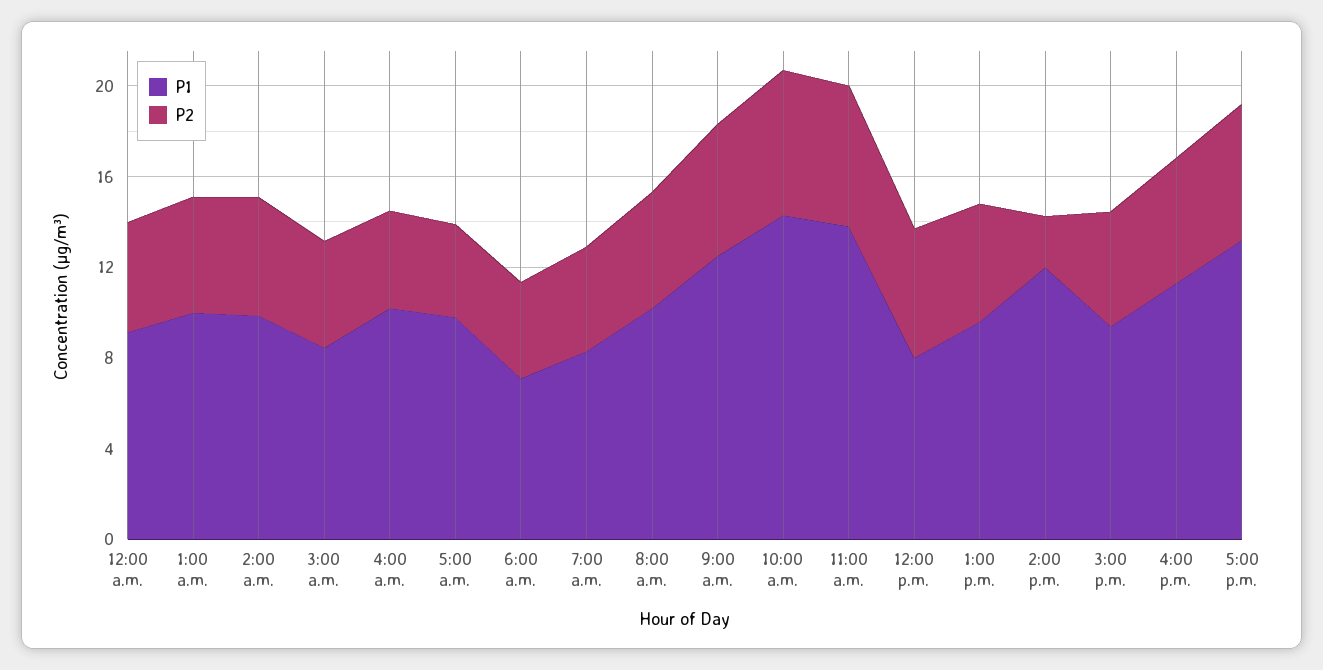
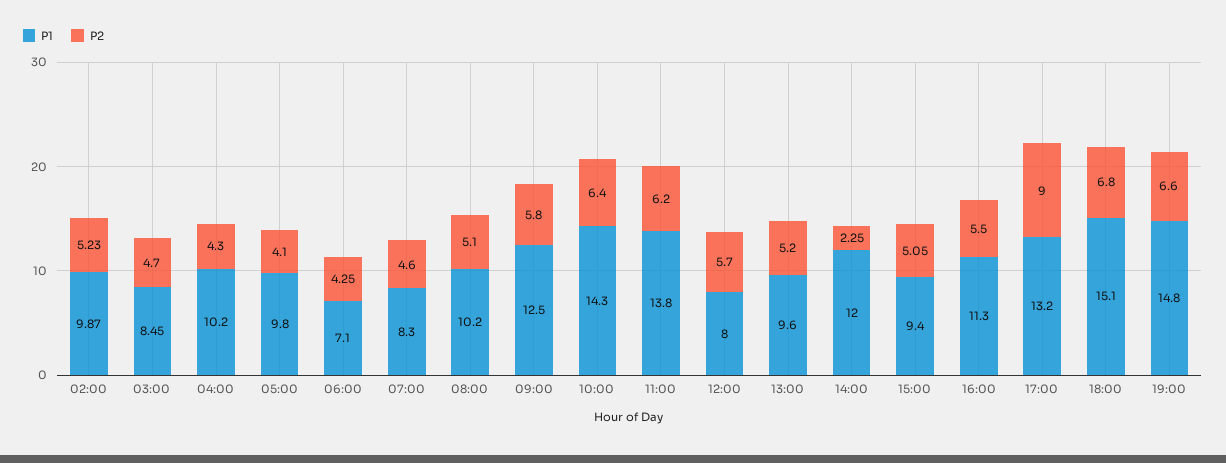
P1, 12:00 a.m.: 9 -> none
P2, 12:00 a.m.: 5 -> none
P1, 1:00 a.m.: 10 -> none
P2, 1:00 a.m.: 5 -> none
P2, 5:00 p.m.: 6 -> 9
P1, 18:00: none -> 15.1
P2, 18:00: none -> 6.8
P1, 19:00: none -> 14.8
P2, 19:00: none -> 6.6

